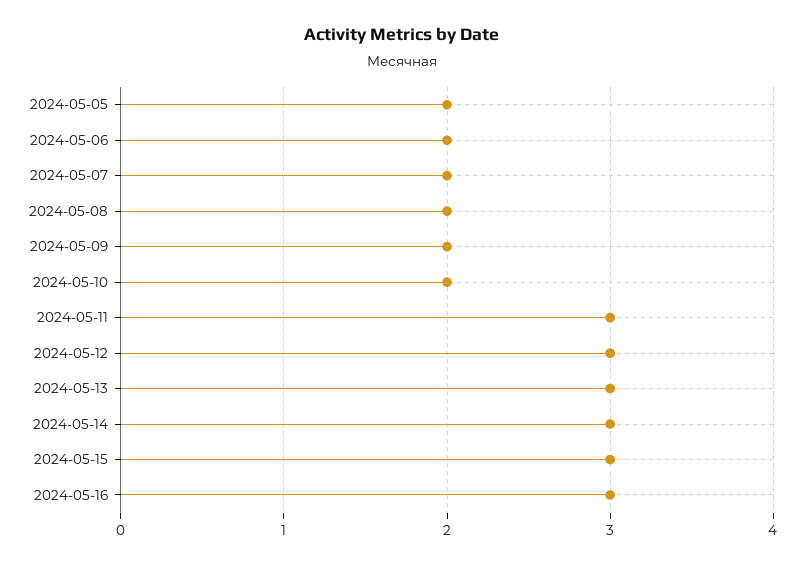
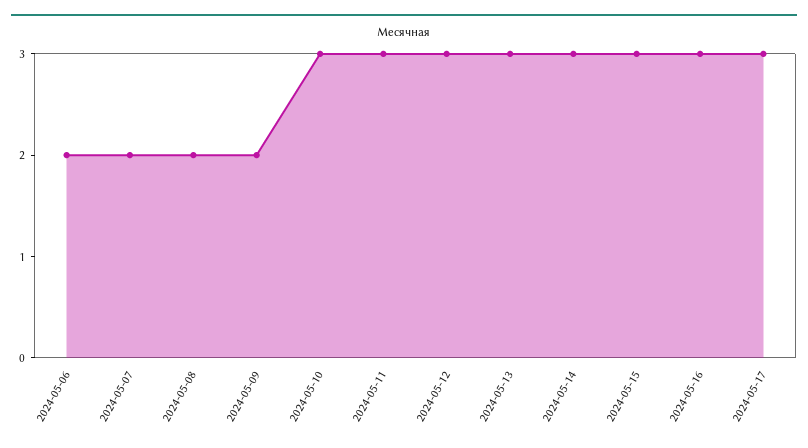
2024-05-05: 2 -> none
2024-05-10: 2 -> 3
2024-05-17: none -> 3

